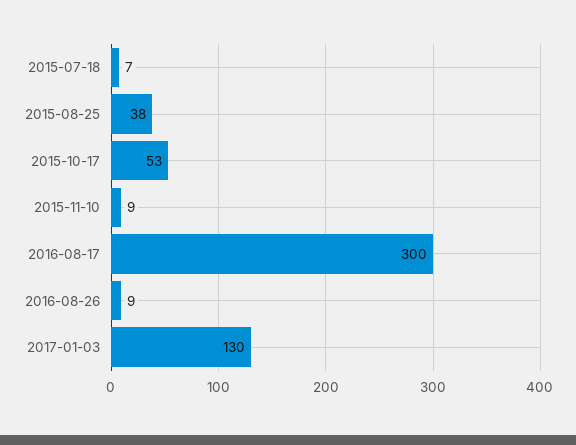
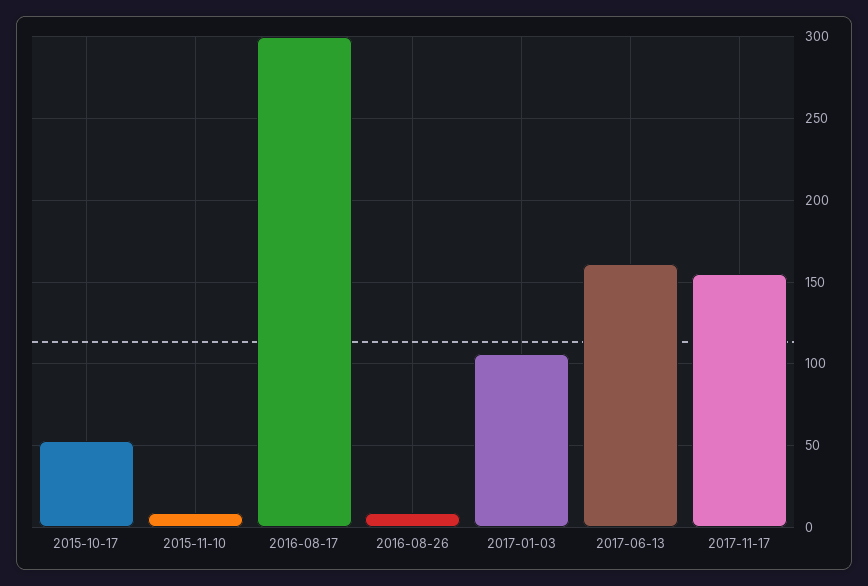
2015-07-18: 7 -> none
2015-08-25: 38 -> none
2017-01-03: 130 -> 105
2017-06-13: none -> 160
2017-11-17: none -> 155

